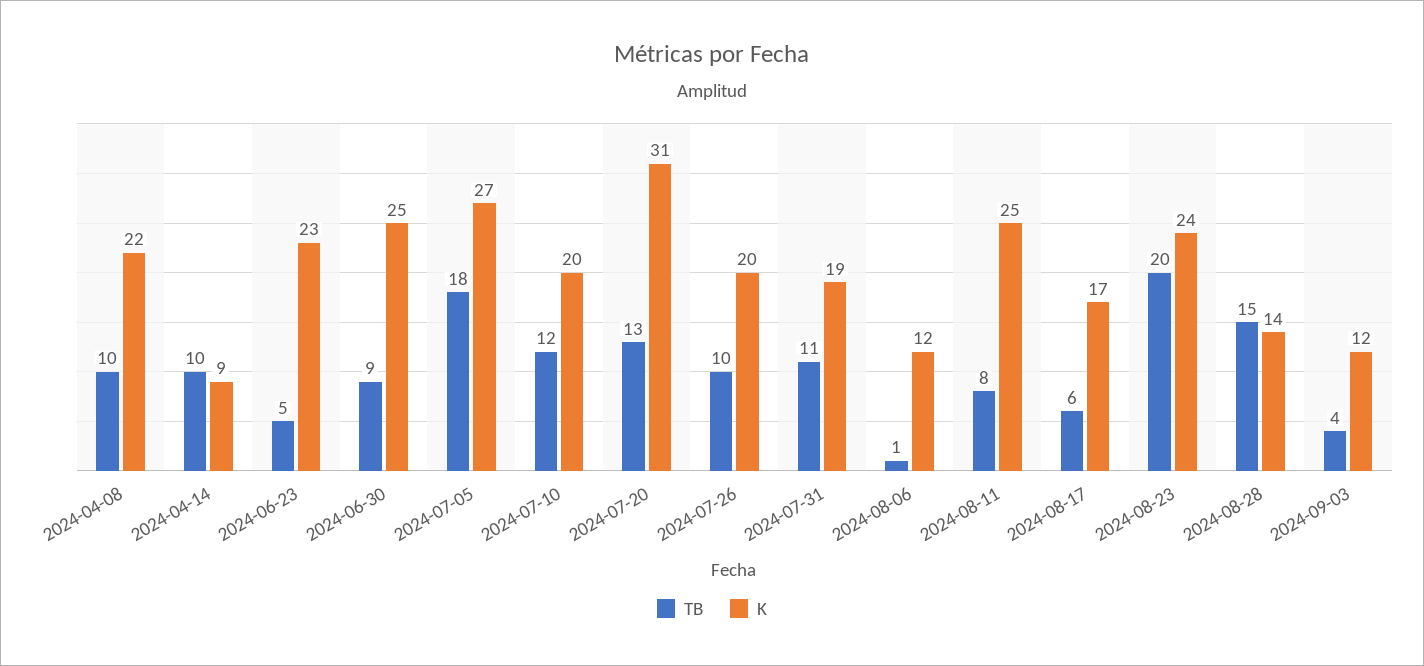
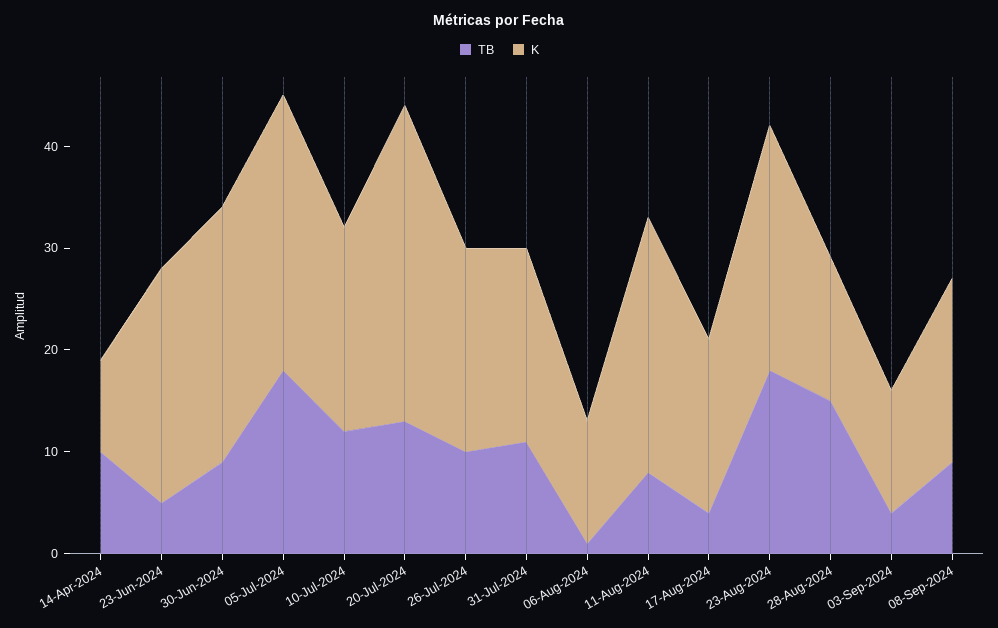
TB, 2024-04-08: 10 -> none
K, 2024-04-08: 22 -> none
TB, 2024-08-17: 6 -> 4
TB, 2024-08-23: 20 -> 18
TB, 08-Sep-2024: none -> 9
K, 08-Sep-2024: none -> 18

